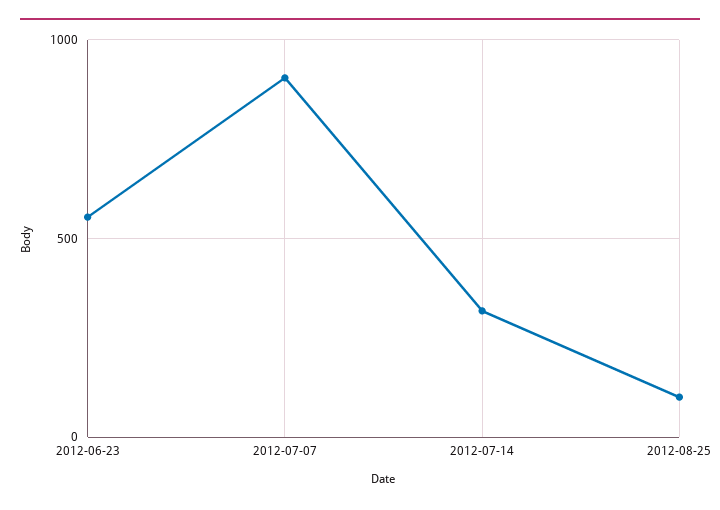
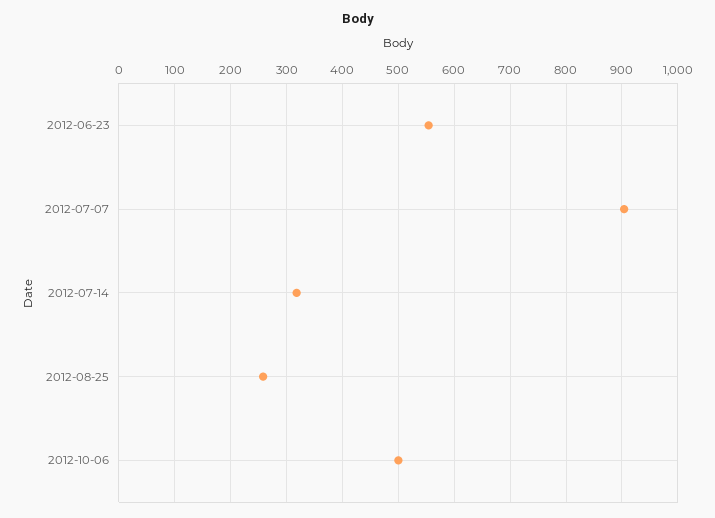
2012-08-25: 100 -> 260
2012-10-06: none -> 500

